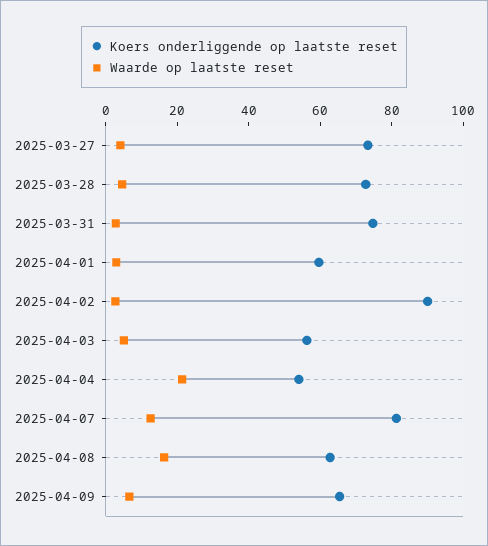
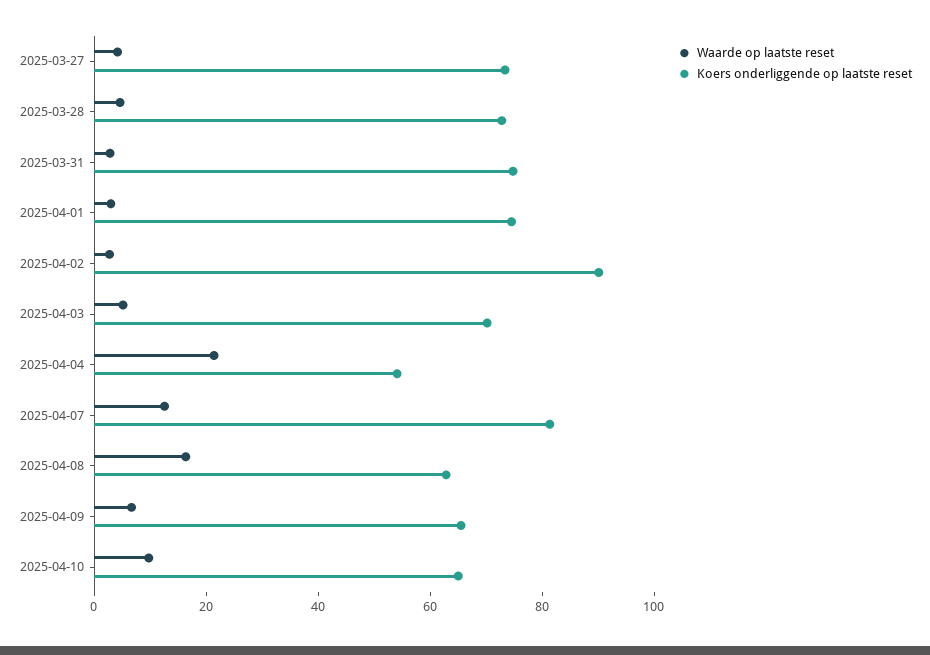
Koers onderliggende op laatste reset, 2025-04-01: 60 -> 75
Koers onderliggende op laatste reset, 2025-04-03: 55 -> 70
Waarde op laatste reset, 2025-04-10: none -> 10
Koers onderliggende op laatste reset, 2025-04-10: none -> 65

